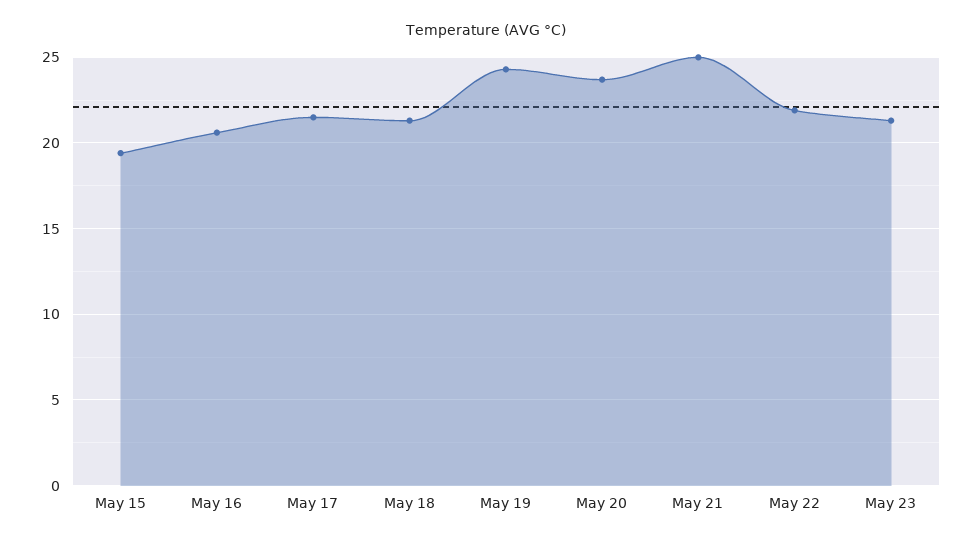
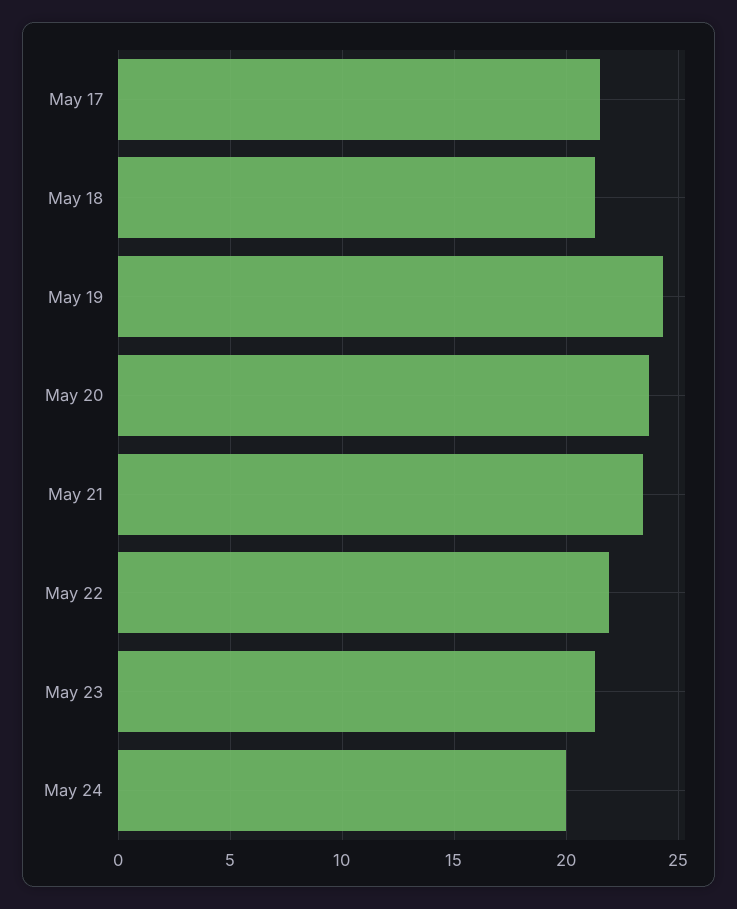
May 15: 19.5 -> none
May 16: 20.5 -> none
May 21: 25 -> 23.5
May 24: none -> 20

